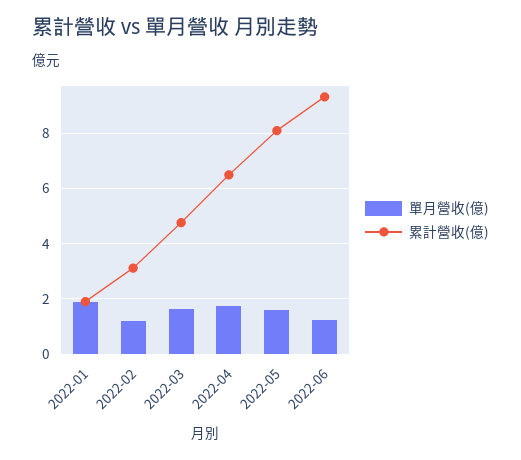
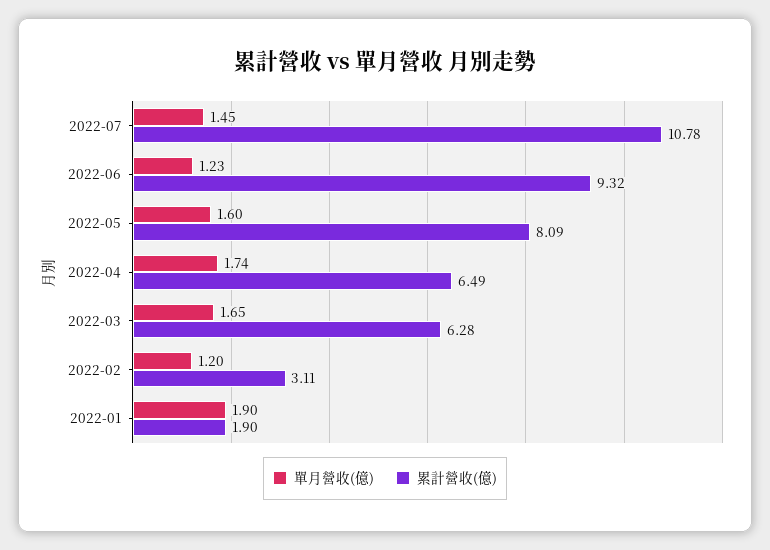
累計營收(億), 2022-03: 4.75 -> 6.28
單月營收(億), 2022-07: none -> 1.45
累計營收(億), 2022-07: none -> 10.78

